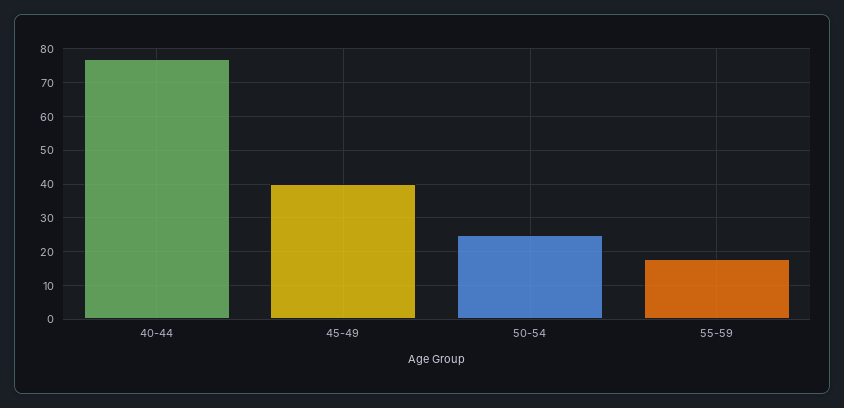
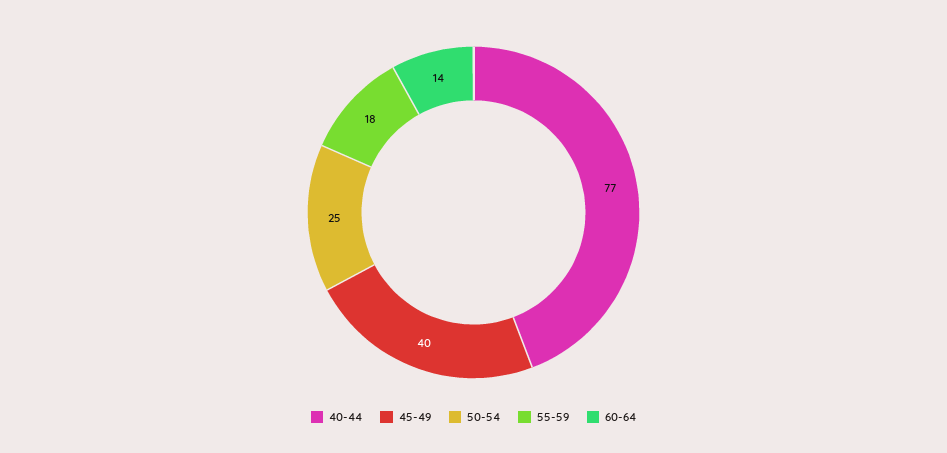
60-64: none -> 14

